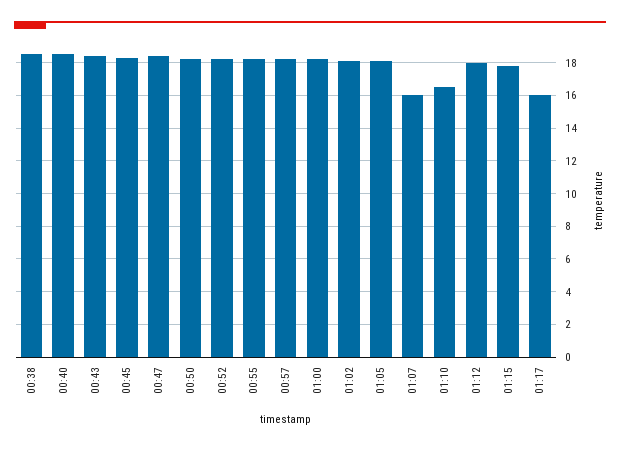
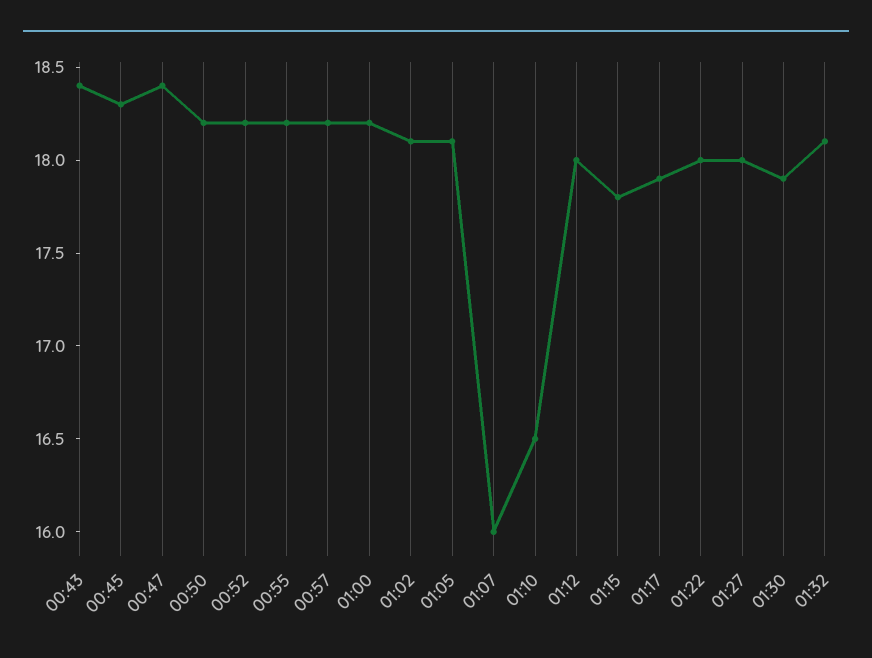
00:38: 18.5 -> none
00:40: 18.5 -> none
01:17: 16 -> 17.9
01:22: none -> 18
01:27: none -> 18
01:30: none -> 17.9
01:32: none -> 18.1

